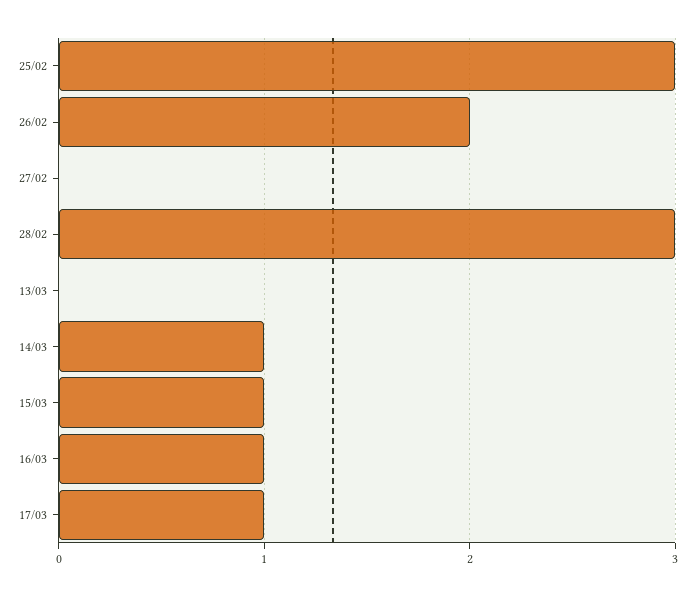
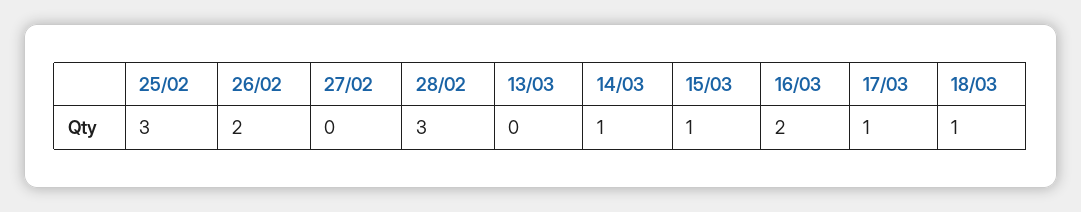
16/03: 1 -> 2
18/03: none -> 1

